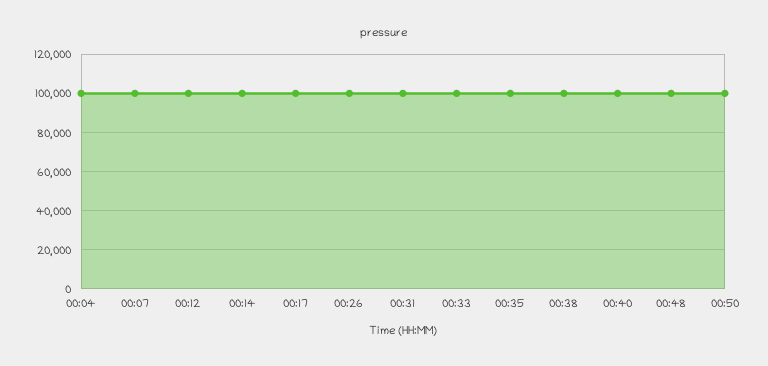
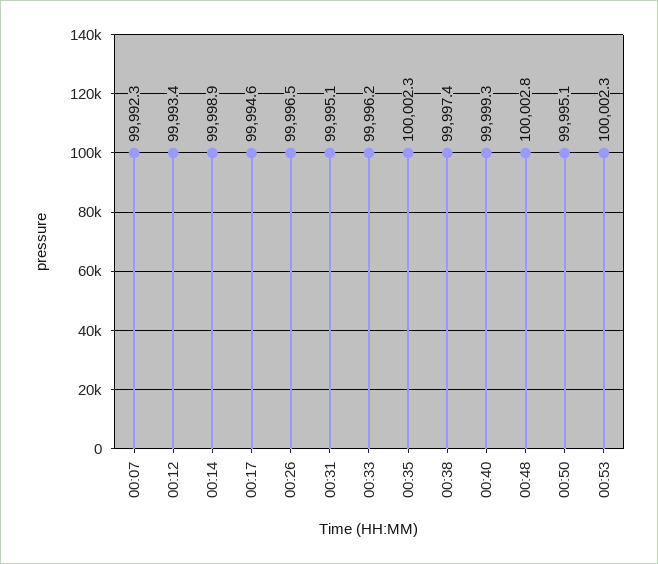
00:04: 100000 -> none
00:53: none -> 100002.3

